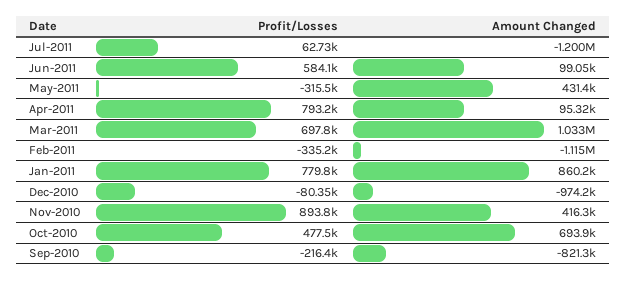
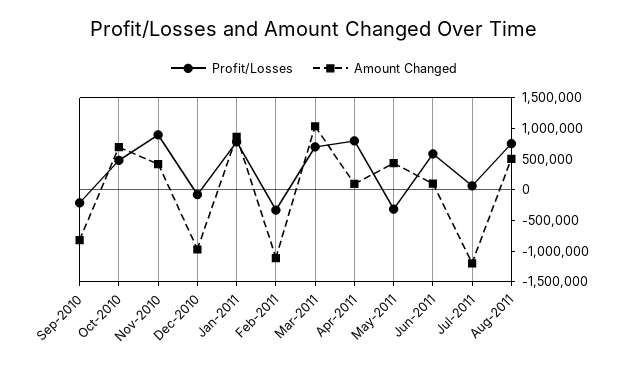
Profit/Losses, Aug-2011: none -> 750000
Amount Changed, Aug-2011: none -> 500000

